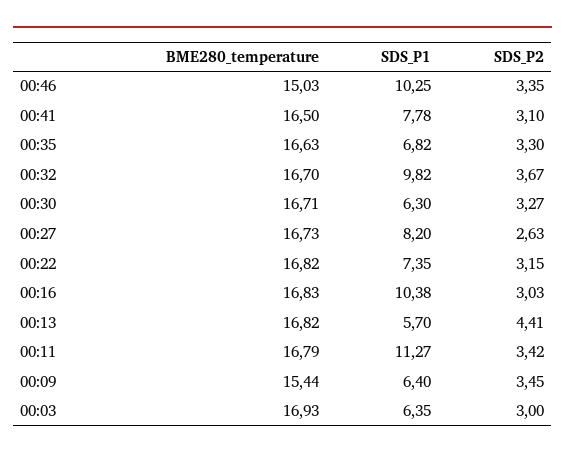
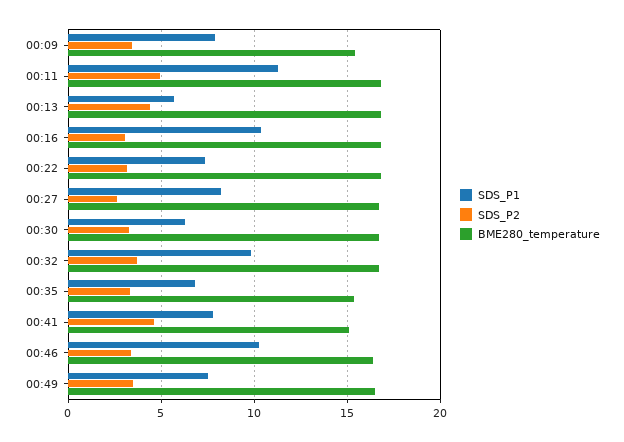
BME280_temperature, 00:46: 15.03 -> 16.5
BME280_temperature, 00:41: 16.5 -> 15
SDS_P2, 00:41: 3.1 -> 4.5
BME280_temperature, 00:35: 16.63 -> 15.5
SDS_P2, 00:11: 3.42 -> 5
SDS_P1, 00:09: 6.4 -> 8
BME280_temperature, 00:03: 16.93 -> none
SDS_P1, 00:03: 6.35 -> none
SDS_P2, 00:03: 3 -> none
SDS_P1, 00:49: none -> 7.5
SDS_P2, 00:49: none -> 3.5
BME280_temperature, 00:49: none -> 16.5

